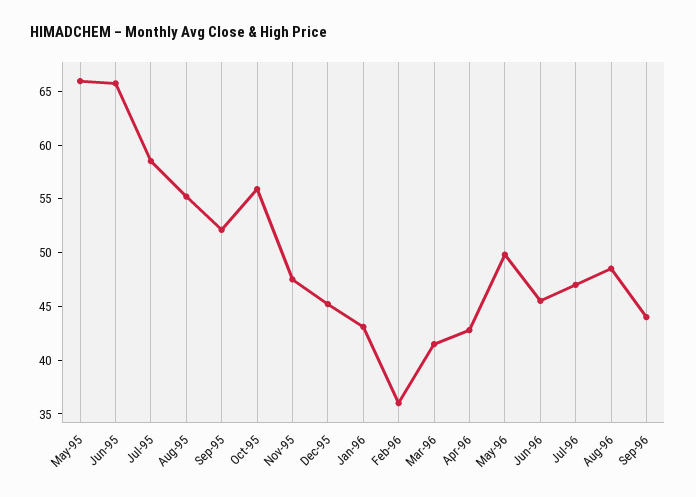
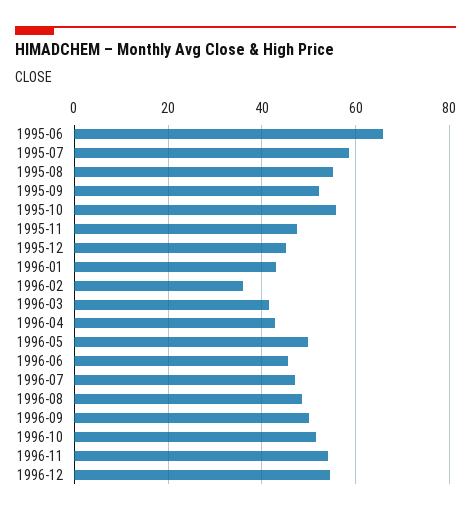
May-95: 66 -> none
Sep-96: 44 -> 50
1996-10: none -> 52
1996-11: none -> 54
1996-12: none -> 54

